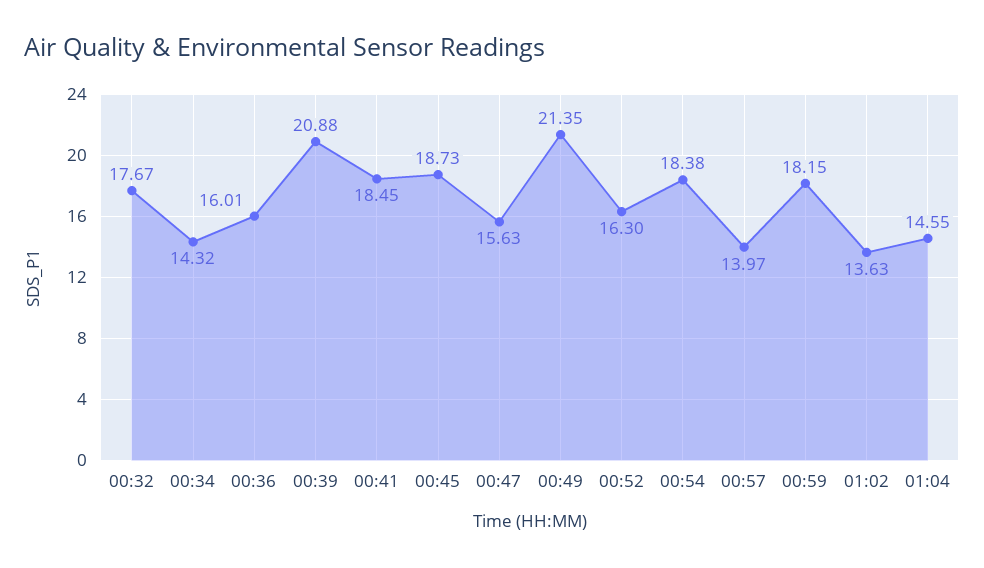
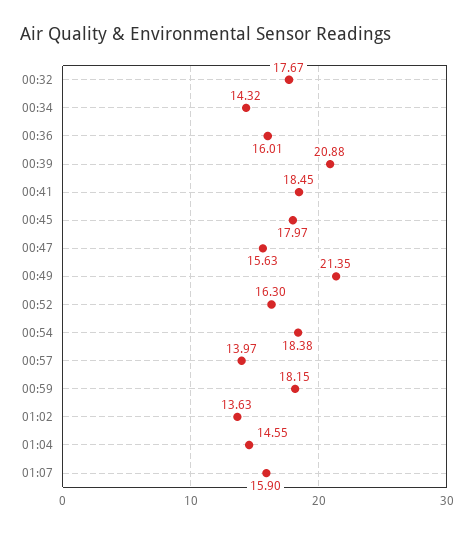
00:45: 18.73 -> 17.97
01:07: none -> 15.9

